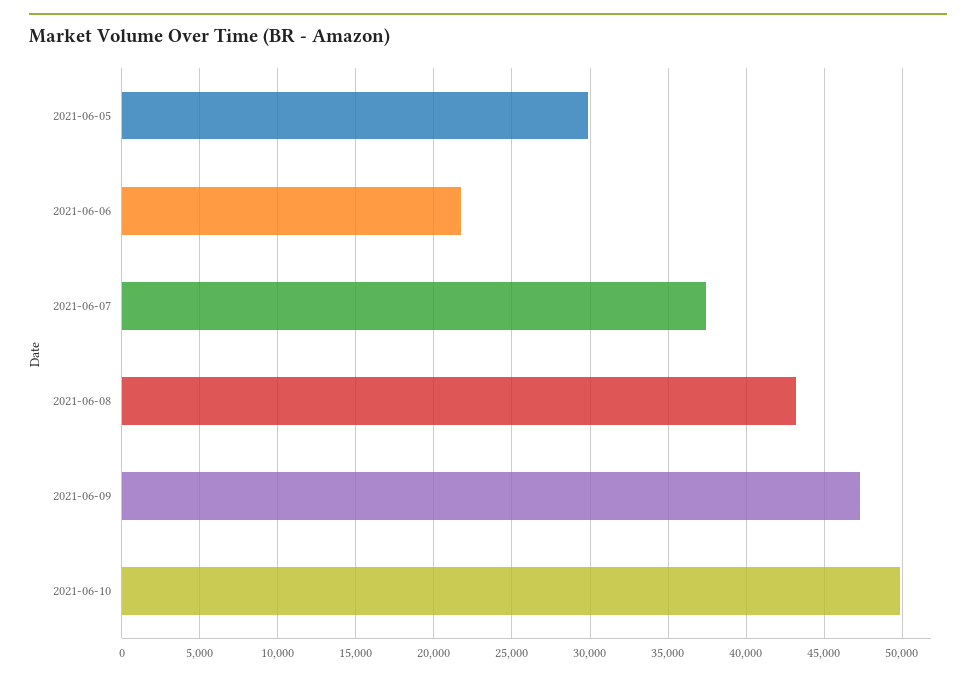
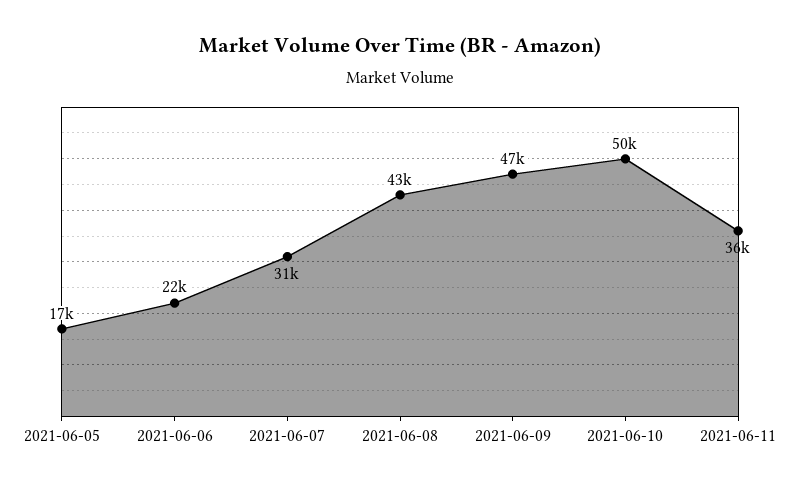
2021-06-05: 30000 -> 17000
2021-06-07: 37500 -> 31000
2021-06-11: none -> 36000

